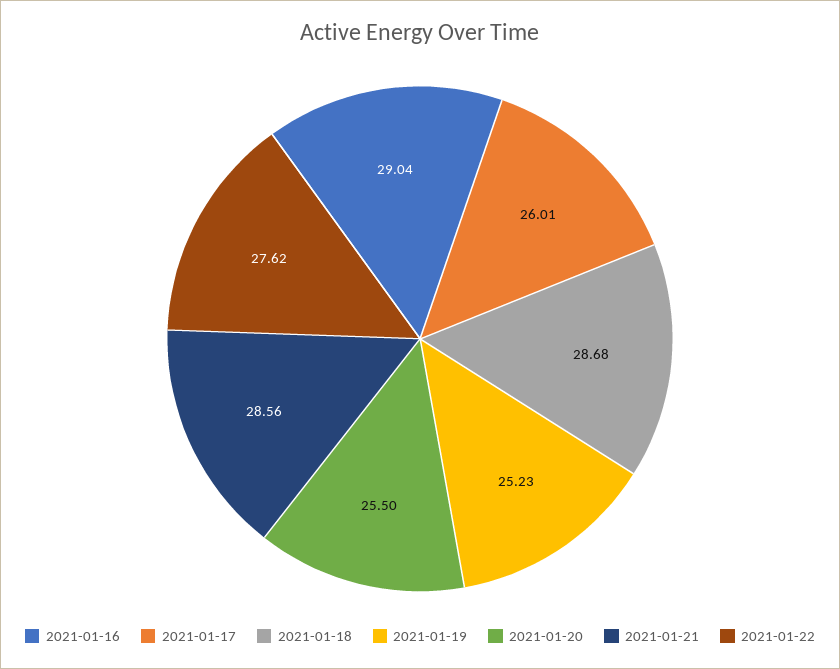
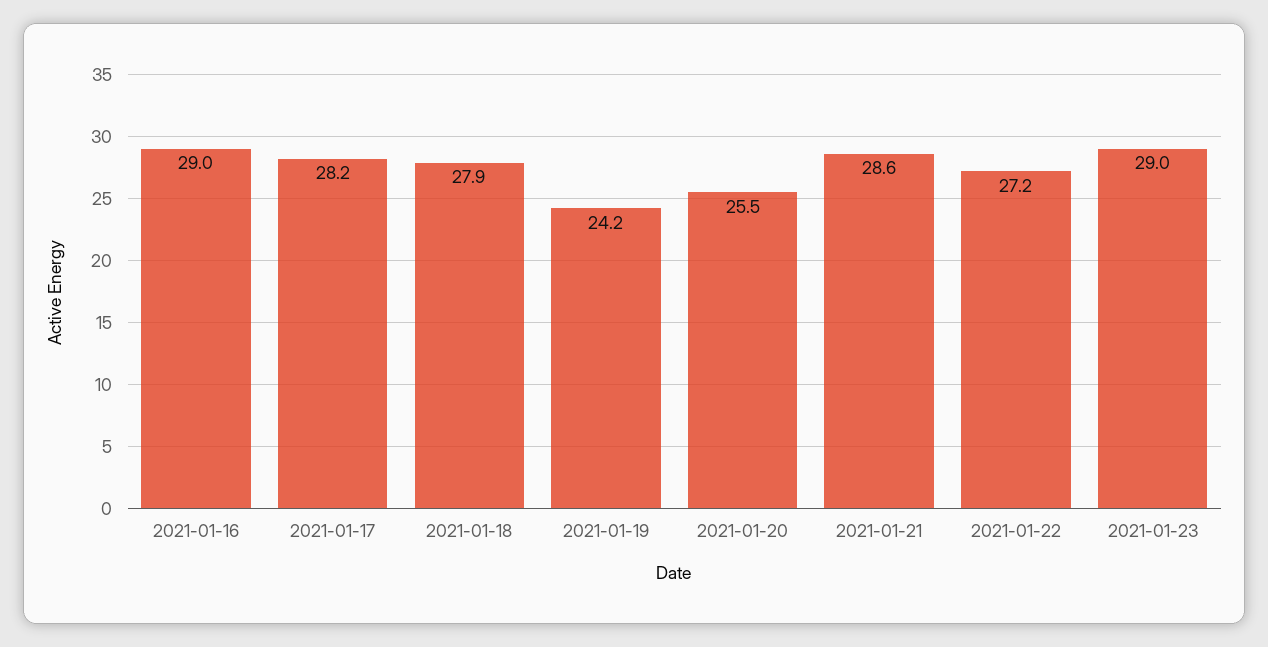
2021-01-17: 26.01 -> 28.2
2021-01-18: 28.68 -> 27.9
2021-01-19: 25.23 -> 24.2
2021-01-22: 27.62 -> 27.2
2021-01-23: none -> 29

